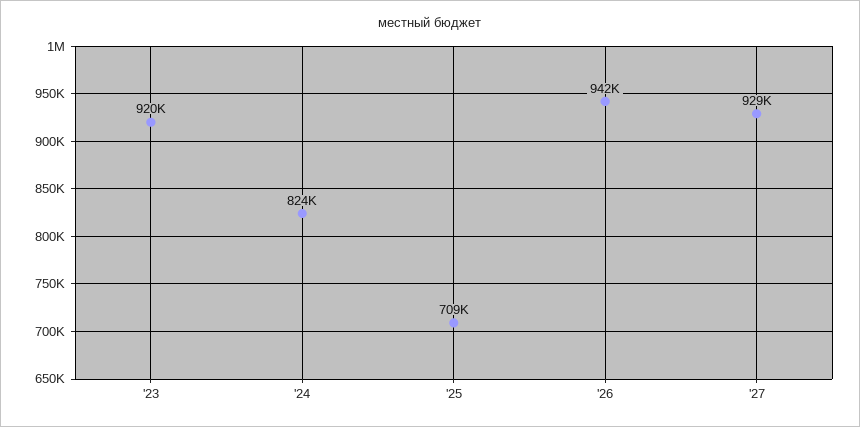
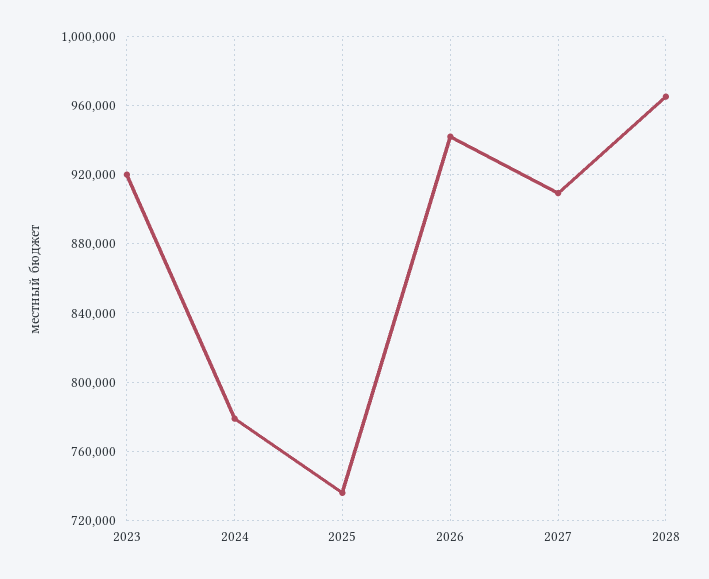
'24: 824000 -> 780000
'25: 709000 -> 735000
'27: 929000 -> 910000
2028: none -> 965000

